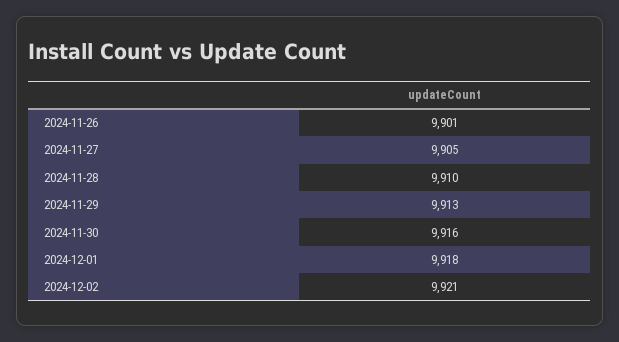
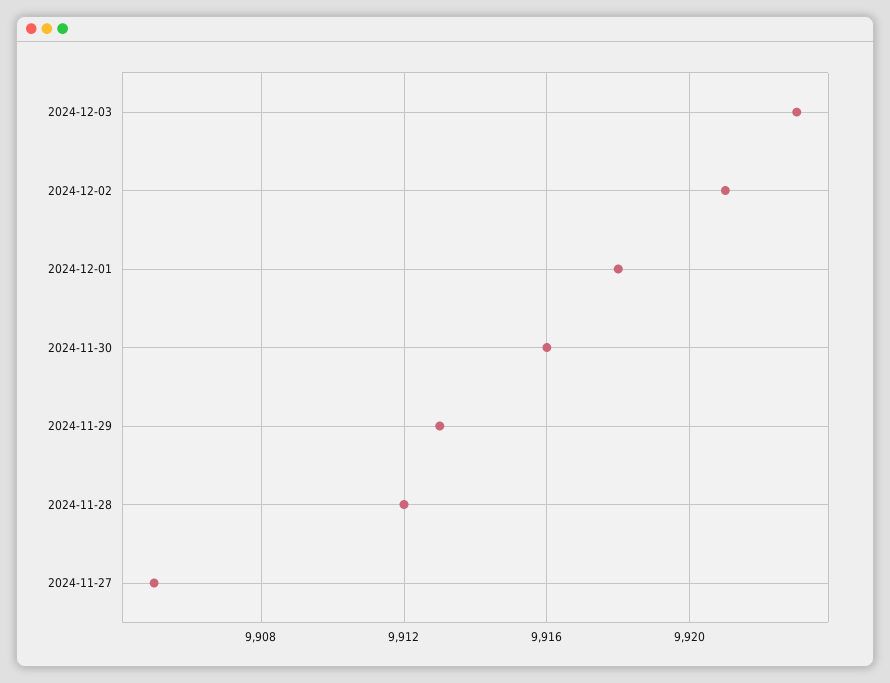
2024-11-26: 9901 -> none
2024-11-28: 9910 -> 9912
2024-12-03: none -> 9923

